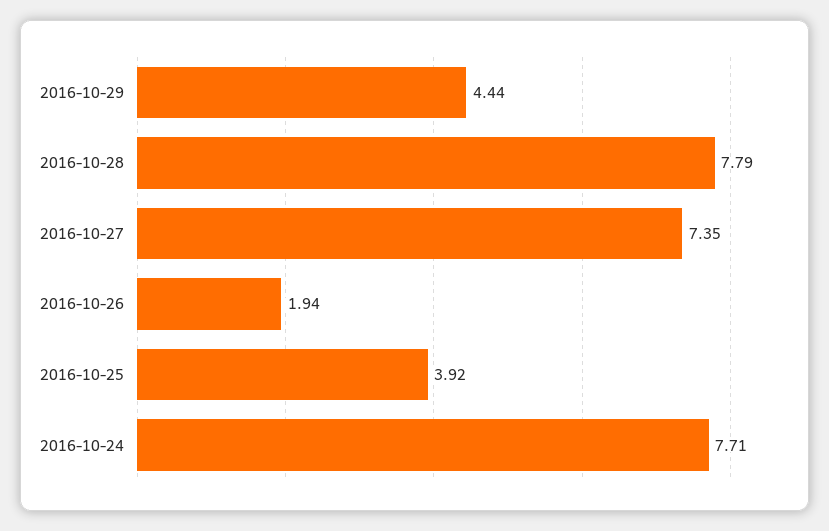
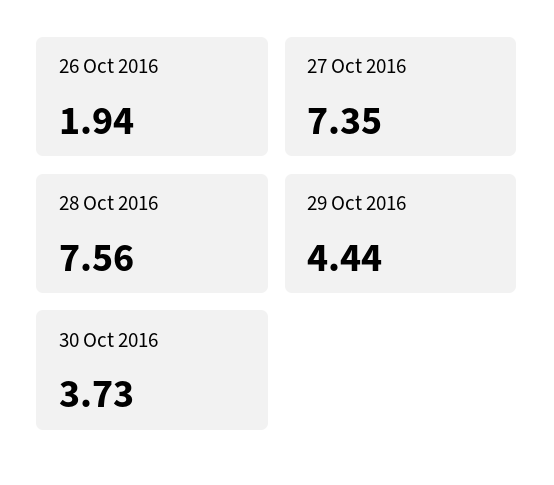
2016-10-28: 7.79 -> 7.56
2016-10-25: 3.92 -> none
2016-10-24: 7.71 -> none
30 Oct 2016: none -> 3.73

